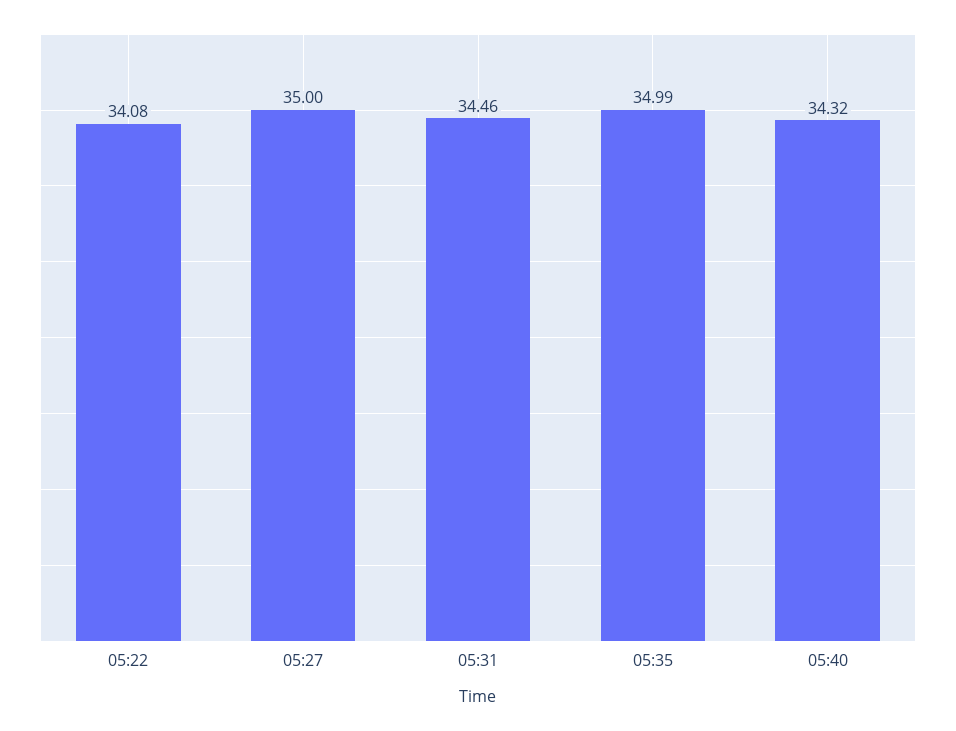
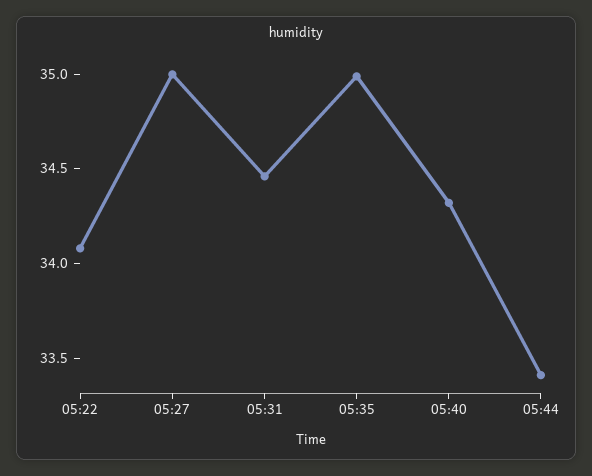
05:44: none -> 33.4

